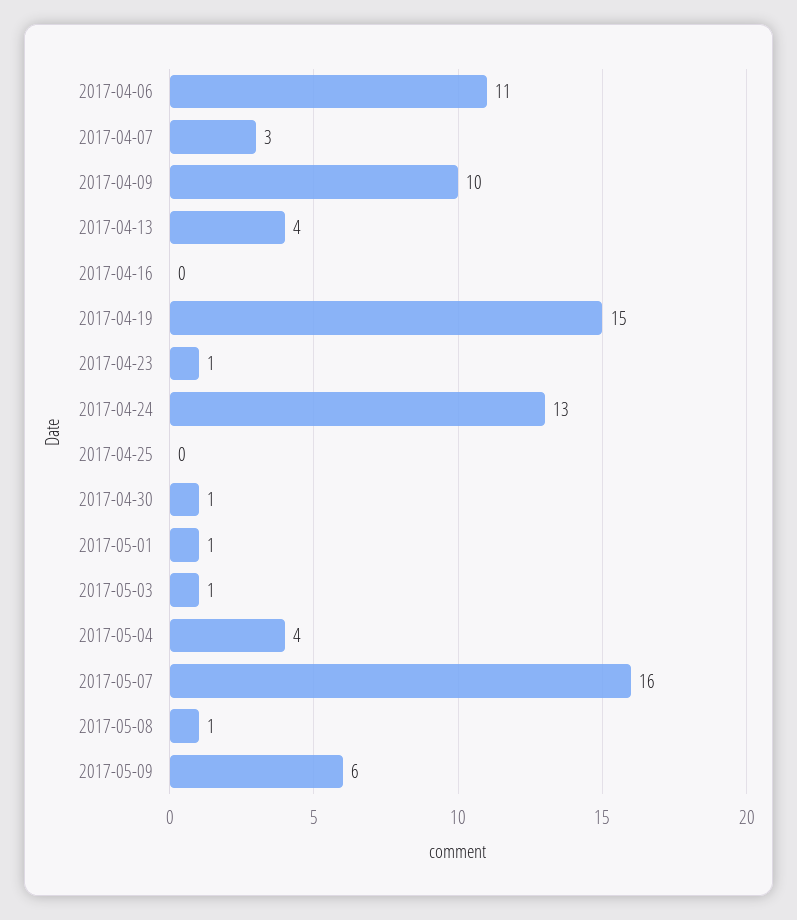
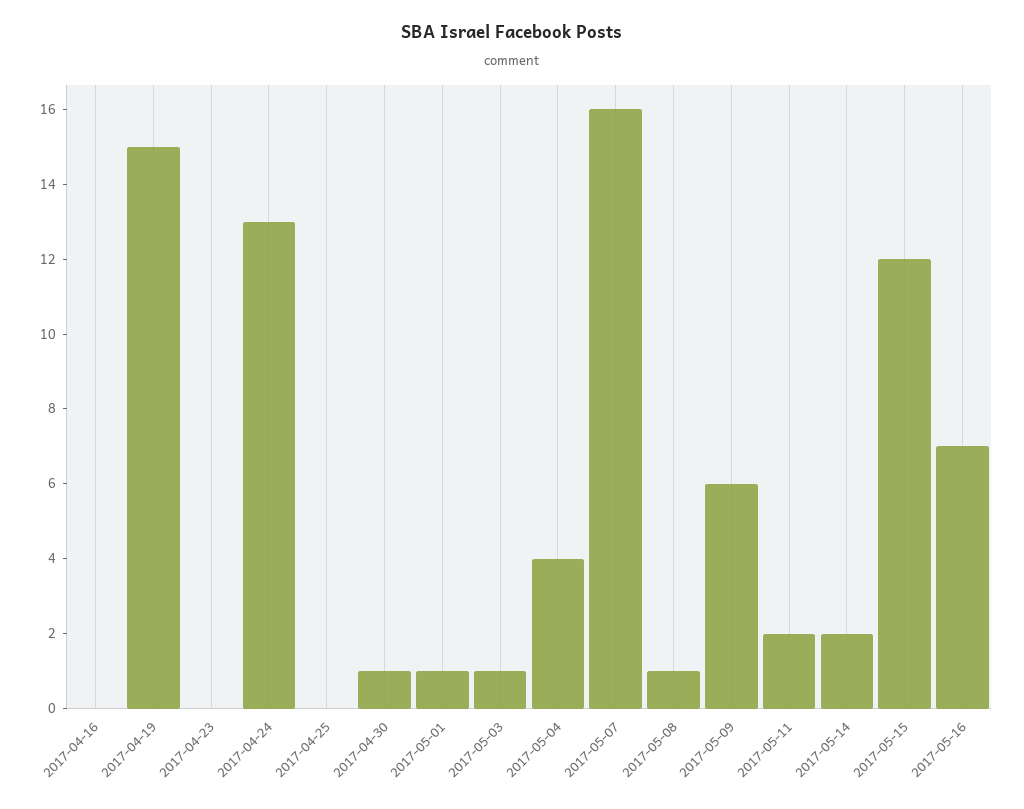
2017-04-06: 11 -> none
2017-04-07: 3 -> none
2017-04-09: 10 -> none
2017-04-13: 4 -> none
2017-04-23: 1 -> 0
2017-05-11: none -> 2
2017-05-14: none -> 2
2017-05-15: none -> 12
2017-05-16: none -> 7

